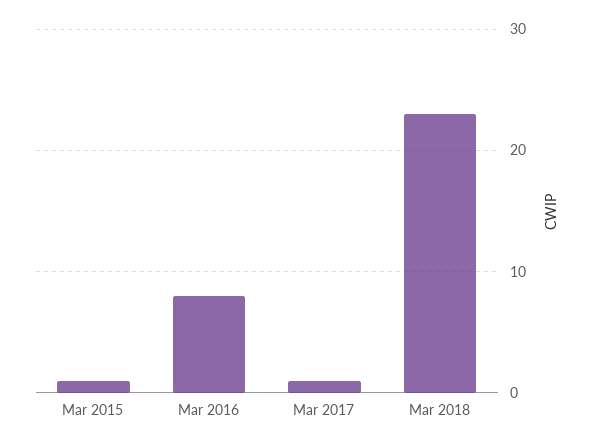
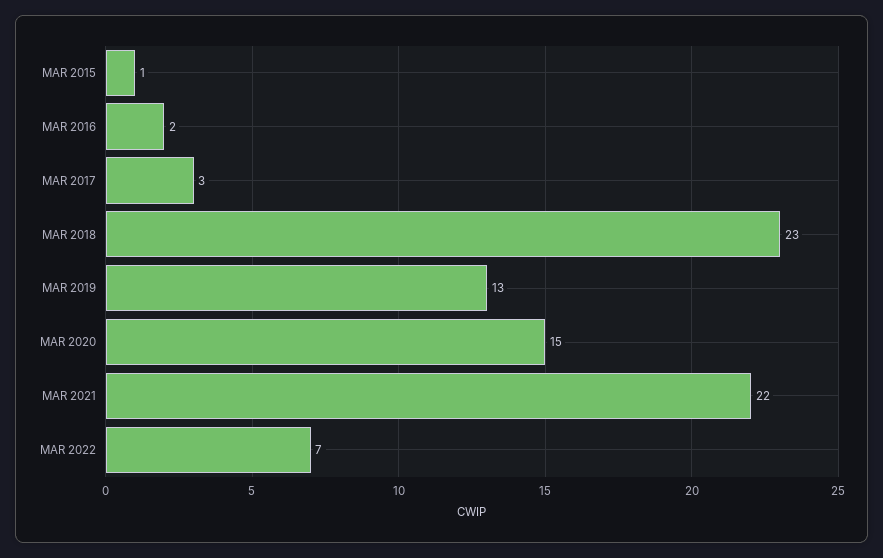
Mar 2016: 8 -> 2
Mar 2017: 1 -> 3
MAR 2019: none -> 13
MAR 2020: none -> 15
MAR 2021: none -> 22
MAR 2022: none -> 7

